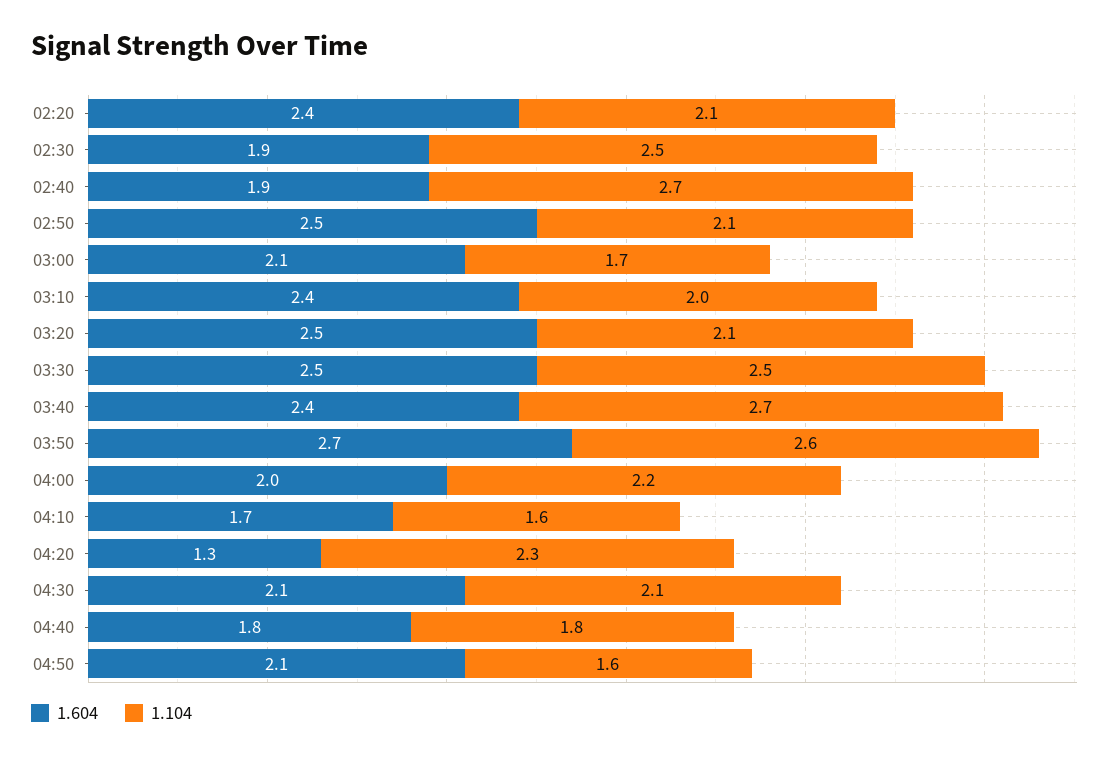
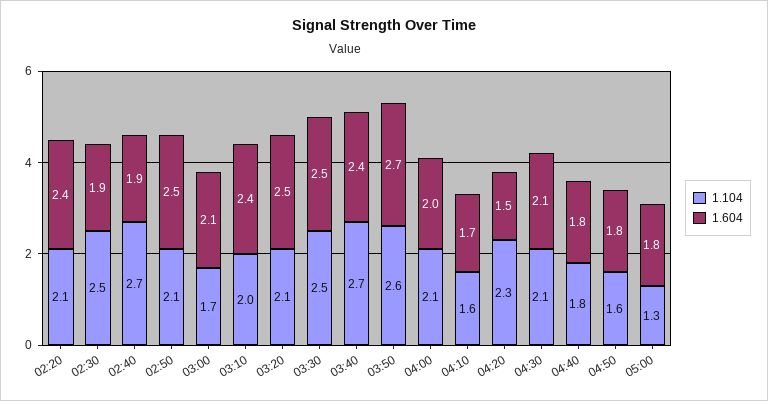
1.104, 04:00: 2.2 -> 2.1
1.604, 04:20: 1.3 -> 1.5
1.604, 04:50: 2.1 -> 1.8
1.104, 05:00: none -> 1.3
1.604, 05:00: none -> 1.8

